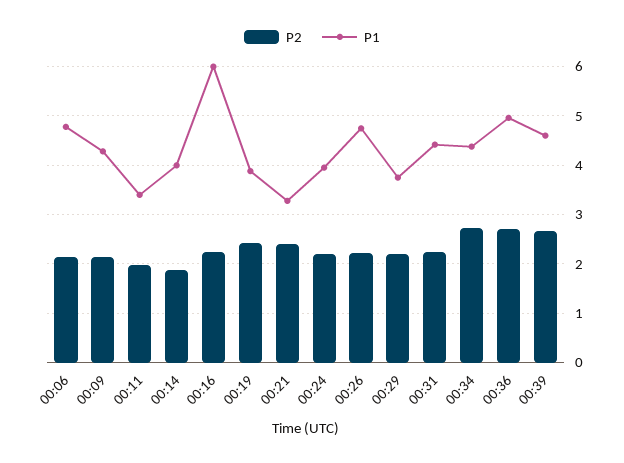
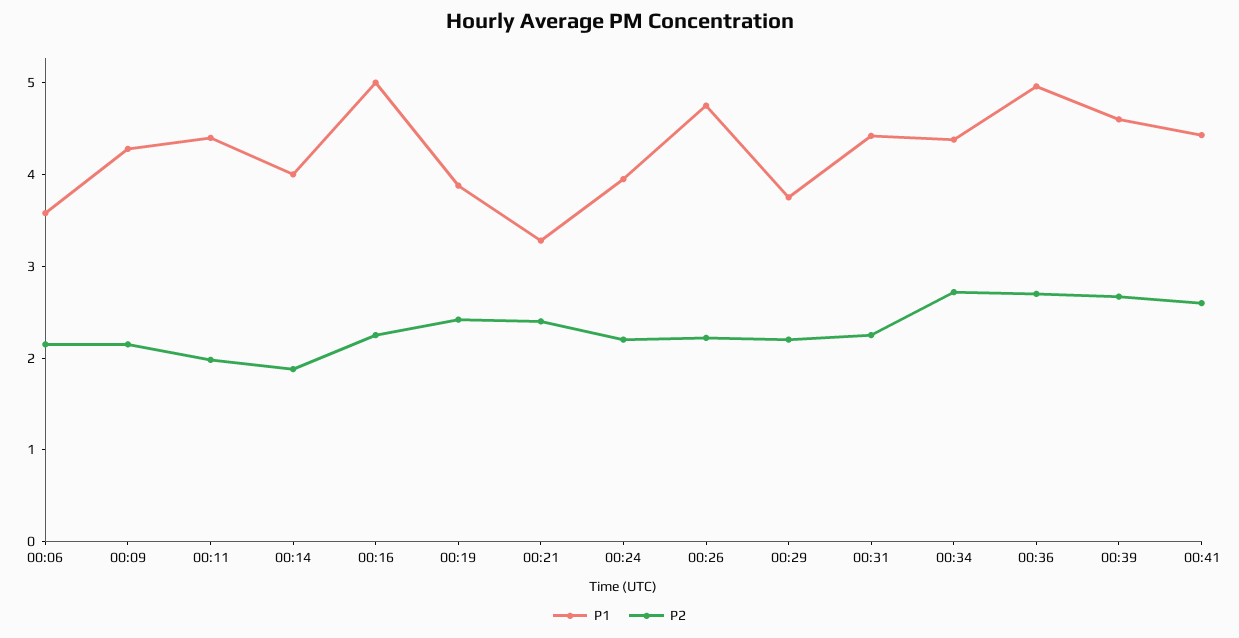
P1, 00:06: 4.8 -> 3.6
P1, 00:11: 3.4 -> 4.4
P1, 00:16: 6 -> 5
P1, 00:41: none -> 4.4
P2, 00:41: none -> 2.6

